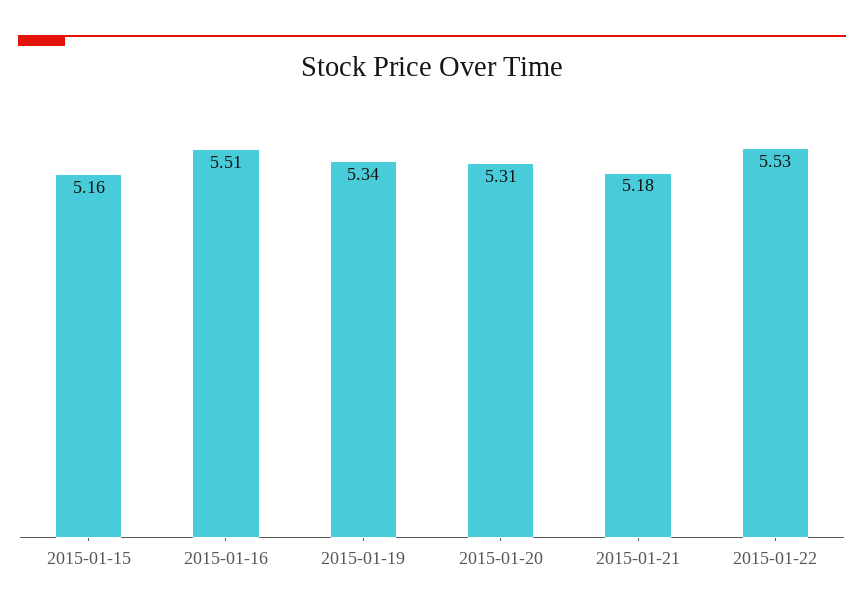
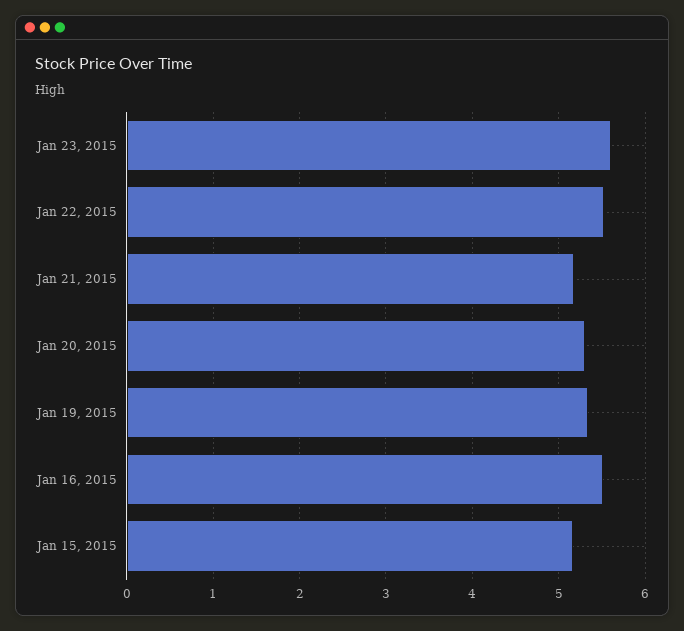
Jan 23, 2015: none -> 5.6

